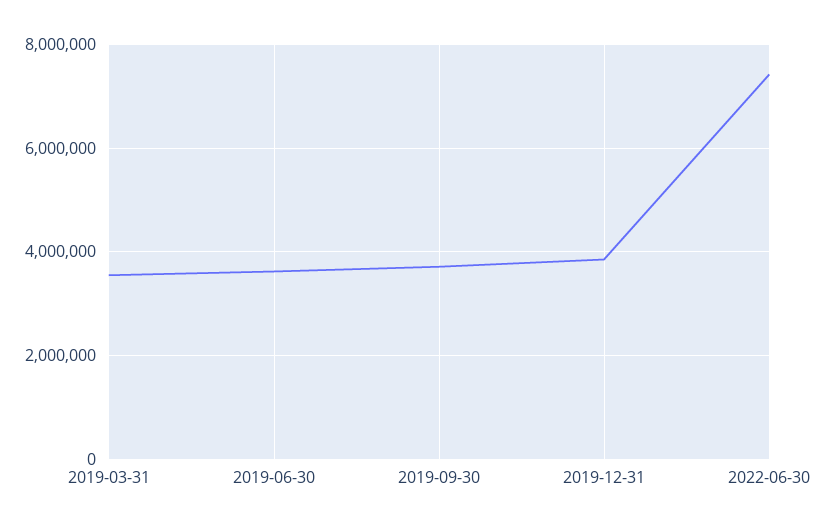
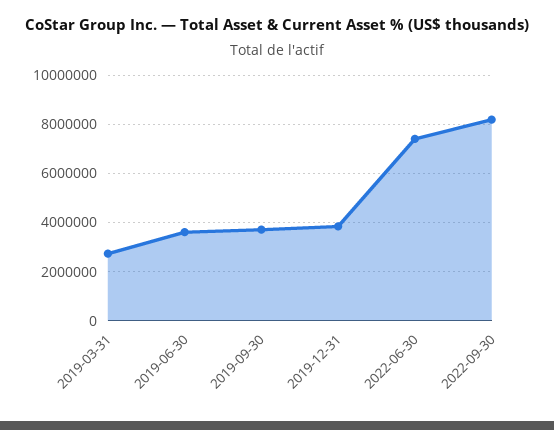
2019-03-31: 3600000 -> 2750000
2022-09-30: none -> 8250000

